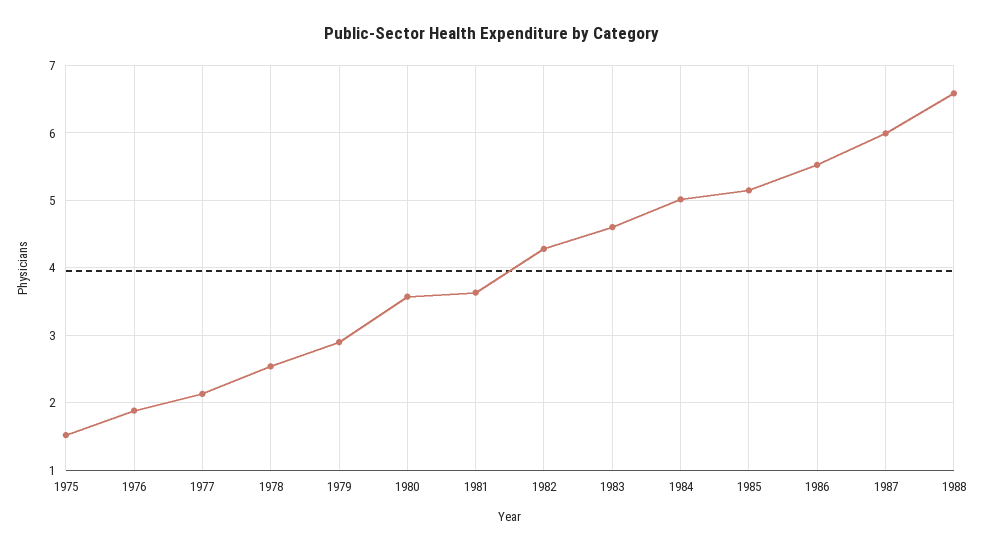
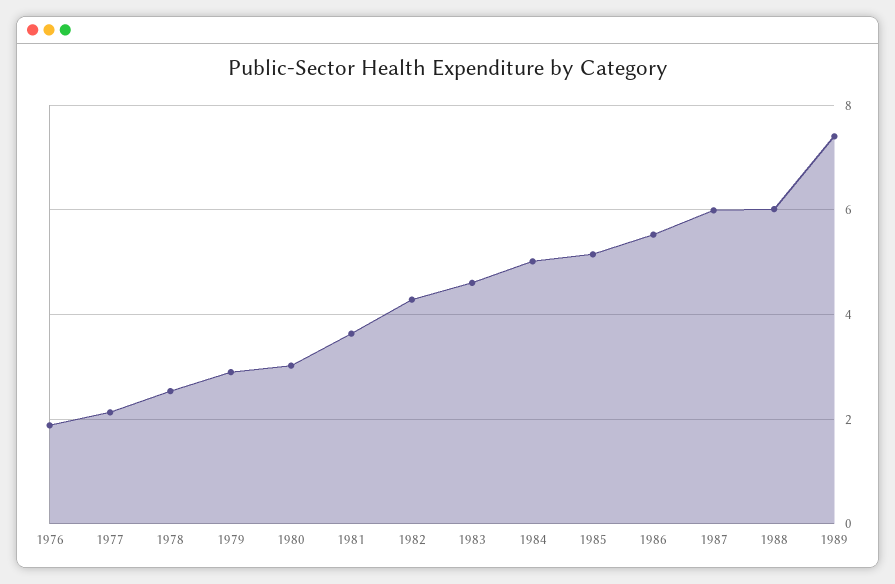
1975: 1.5 -> none
1980: 3.6 -> 3
1988: 6.6 -> 6
1989: none -> 7.4

